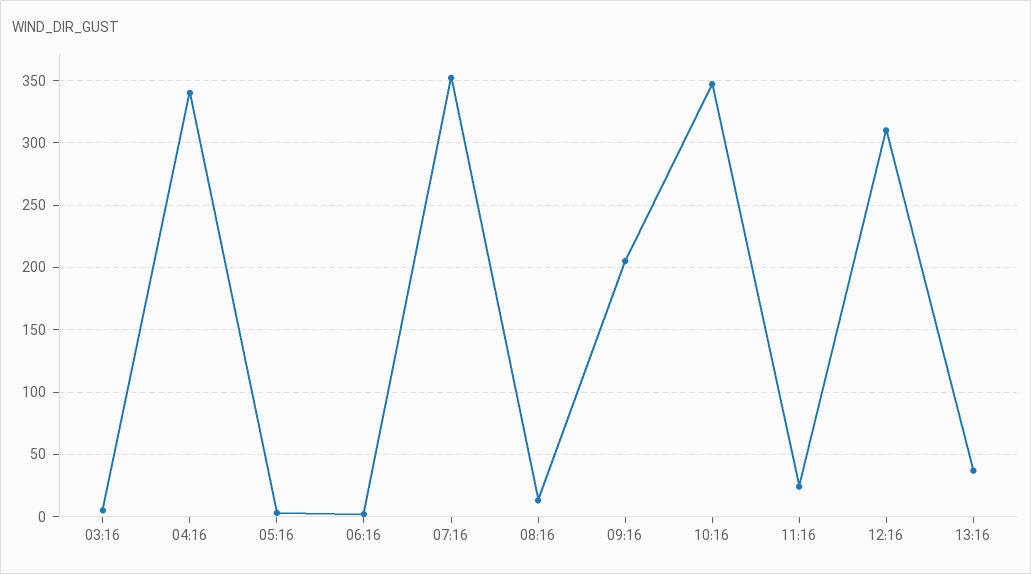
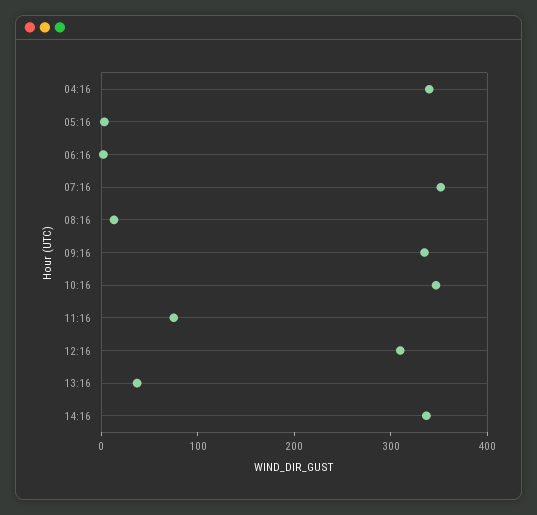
03:16: 5 -> none
09:16: 205 -> 340
11:16: 25 -> 80
14:16: none -> 340

